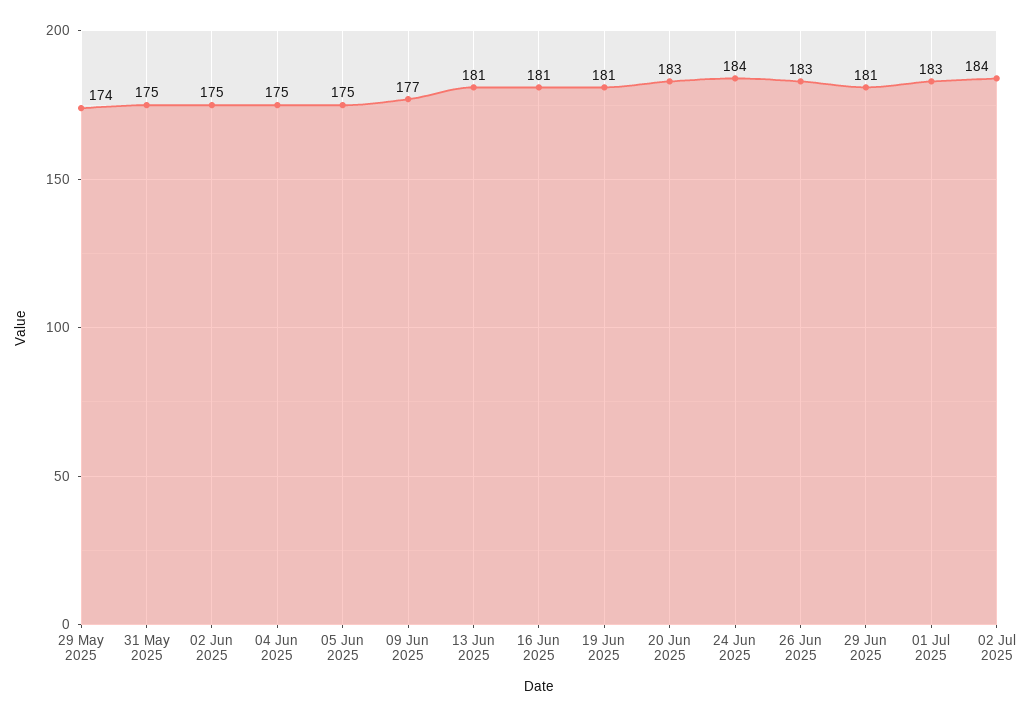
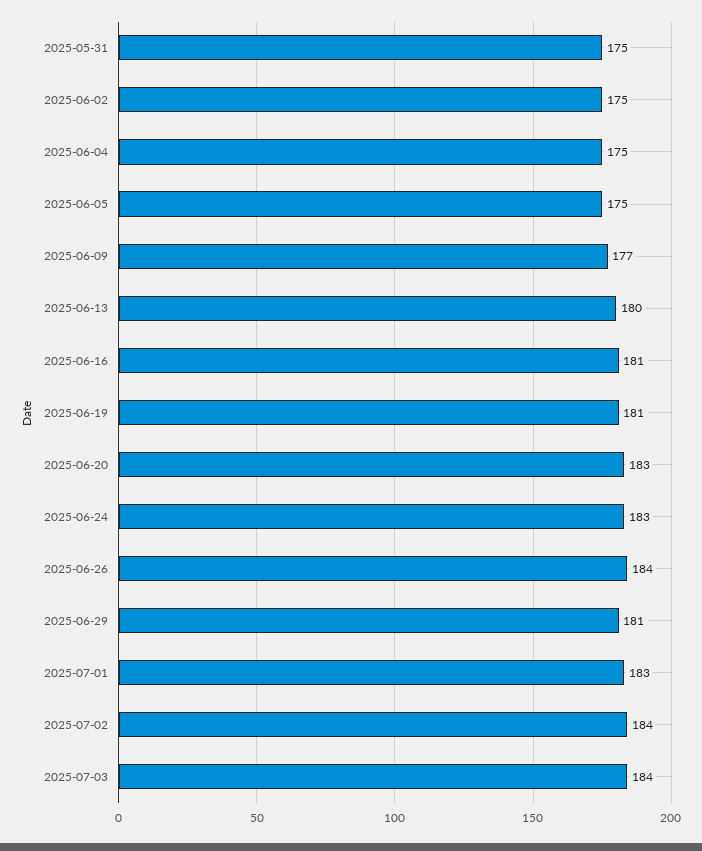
29 May 2025: 174 -> none
13 Jun 2025: 181 -> 180
24 Jun 2025: 184 -> 183
26 Jun 2025: 183 -> 184
2025-07-03: none -> 184

